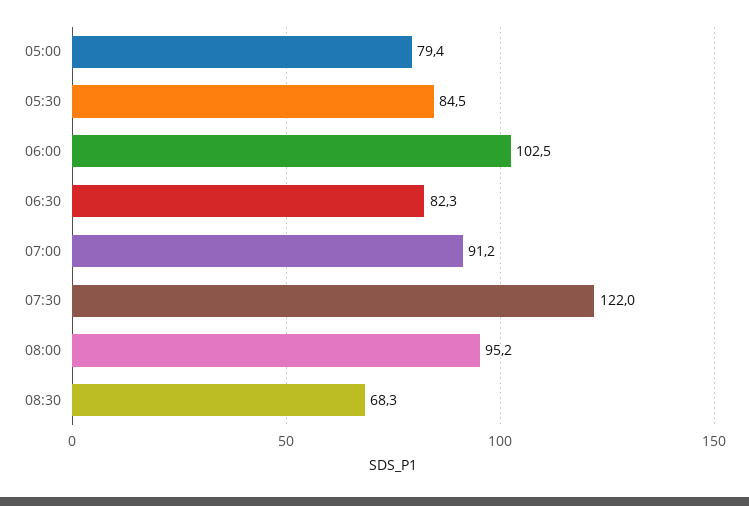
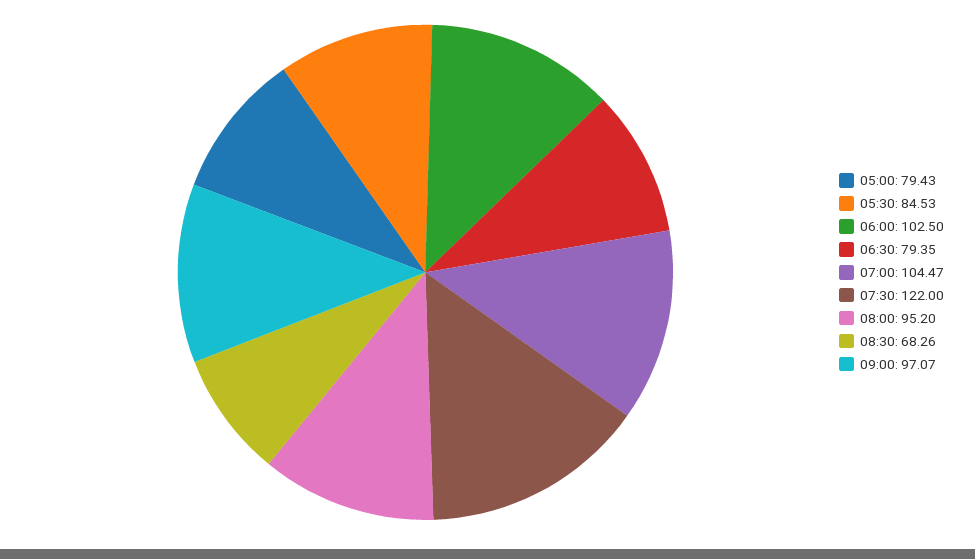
06:30: 82.3 -> 79.35
07:00: 91.2 -> 104.47
09:00: none -> 97.07

